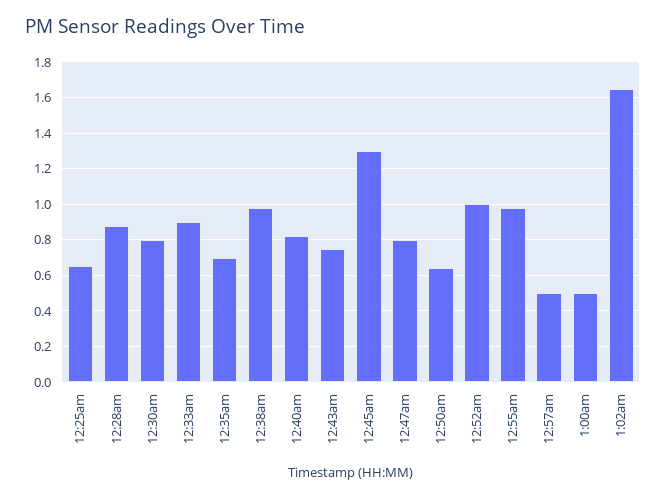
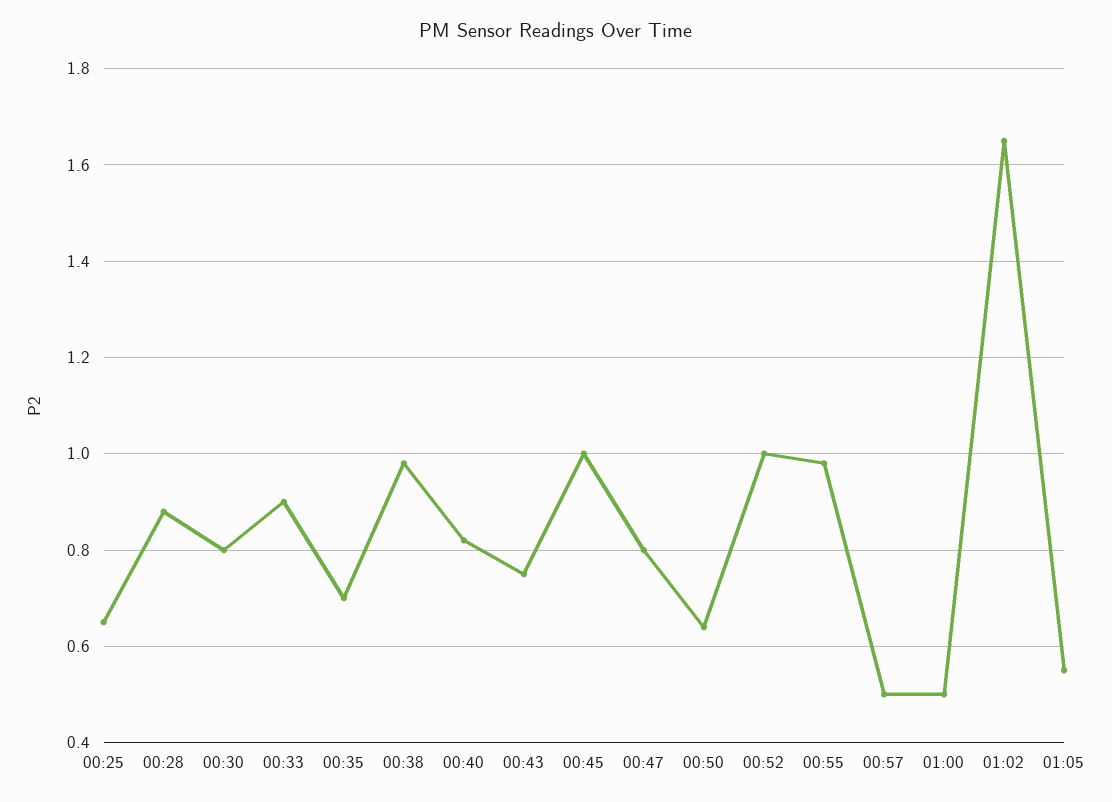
12:45am: 1.3 -> 1
01:05: none -> 0.55

